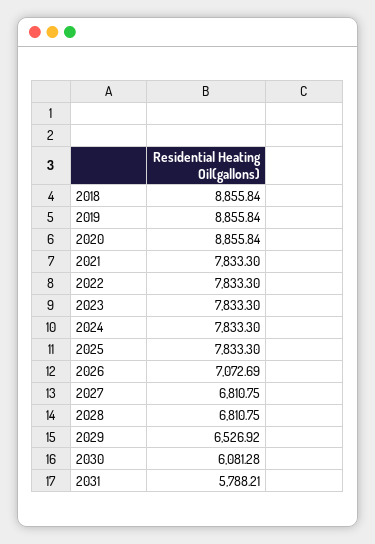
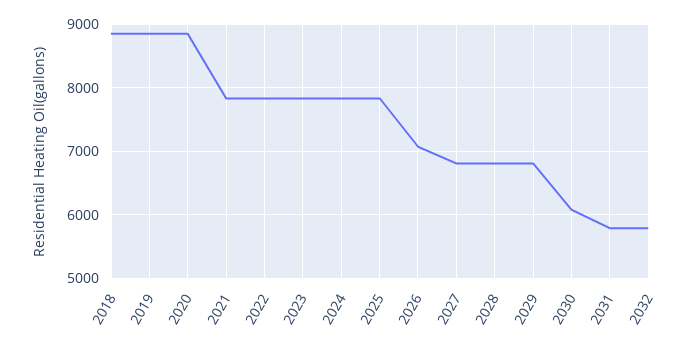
2029: 6526.92 -> 6800
2032: none -> 5800

